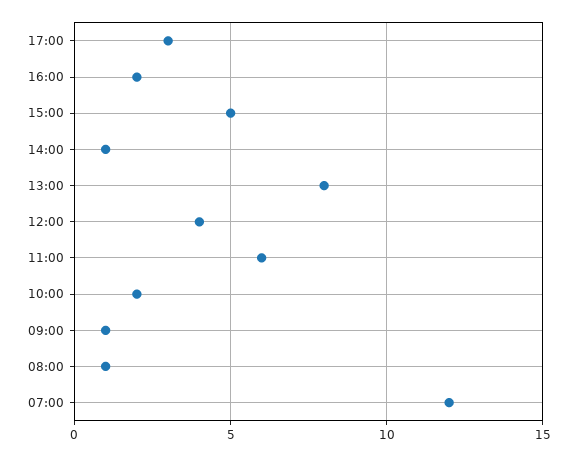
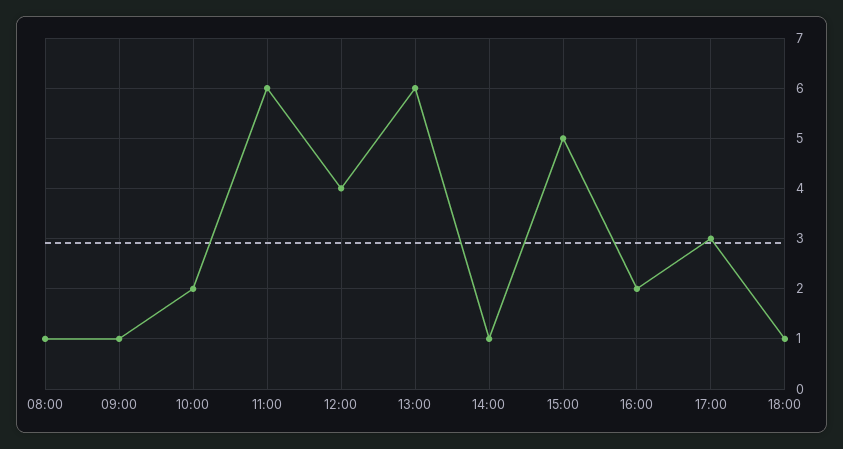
13:00: 8 -> 6
07:00: 12 -> none
18:00: none -> 1

